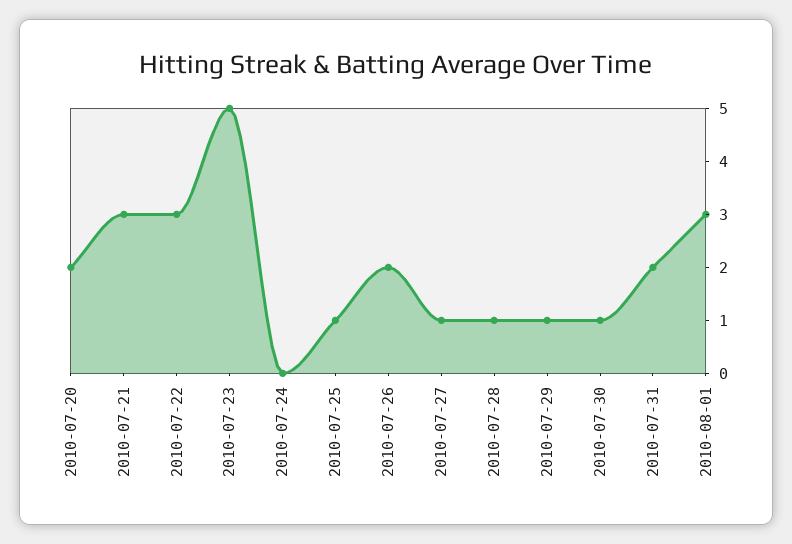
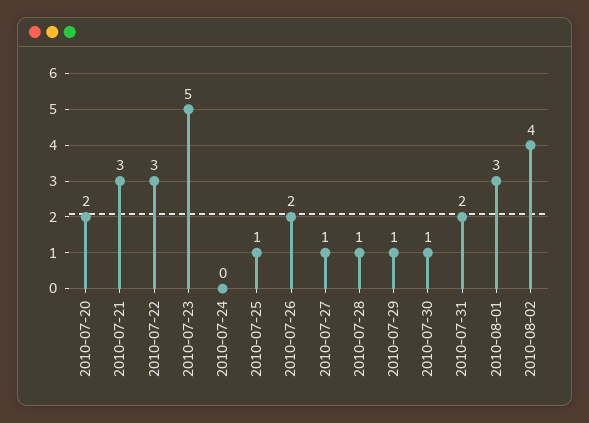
2010-08-02: none -> 4

